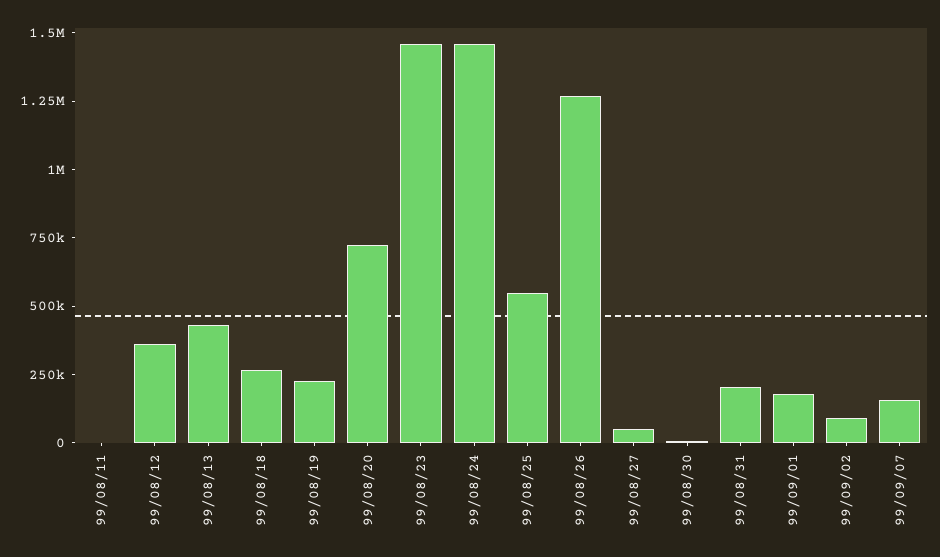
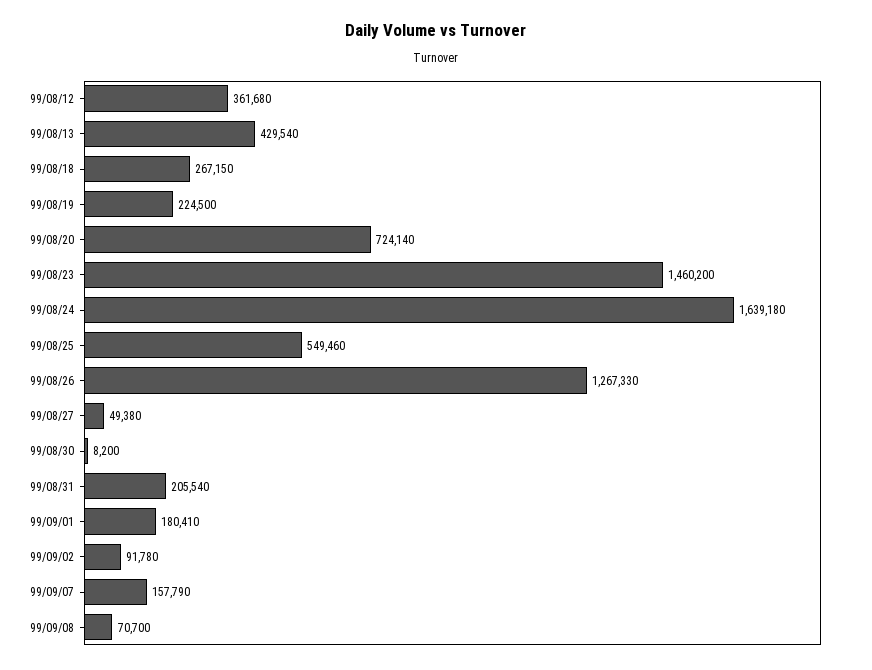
99/08/11: 0 -> none
99/08/24: 1450000 -> 1639180
99/09/08: none -> 70700

